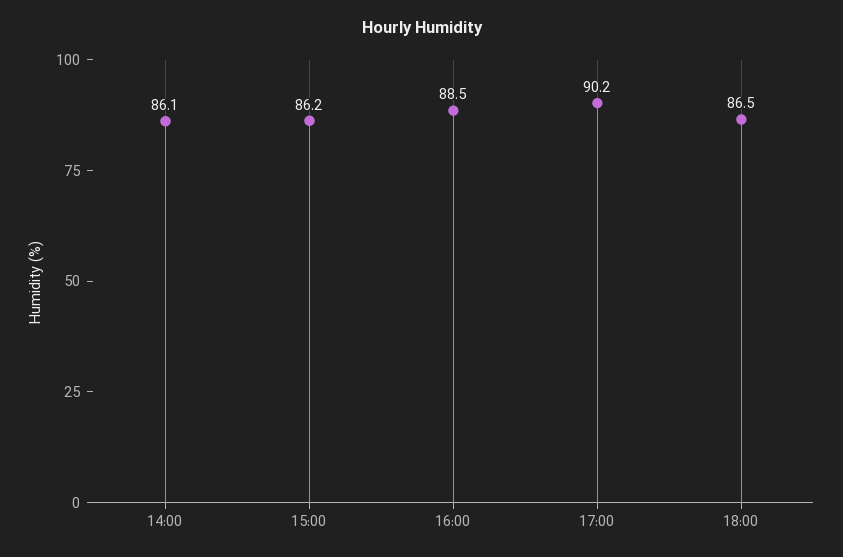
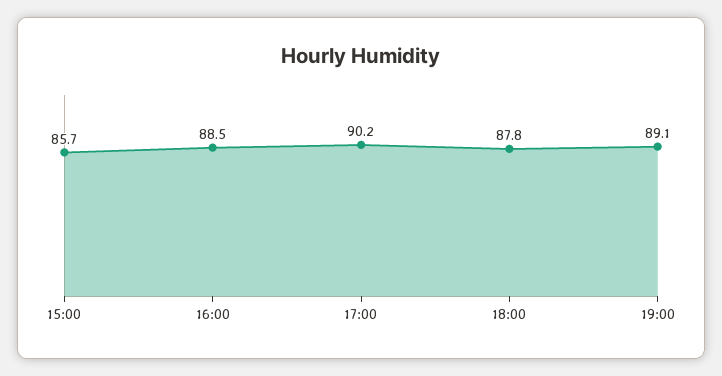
14:00: 86.1 -> none
15:00: 86.2 -> 85.7
18:00: 86.5 -> 87.8
19:00: none -> 89.1

